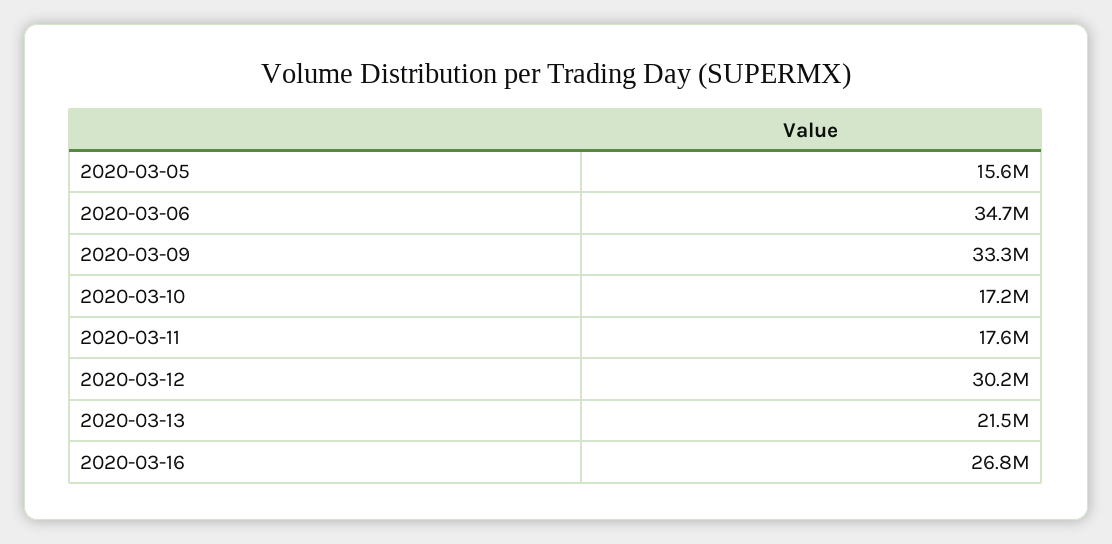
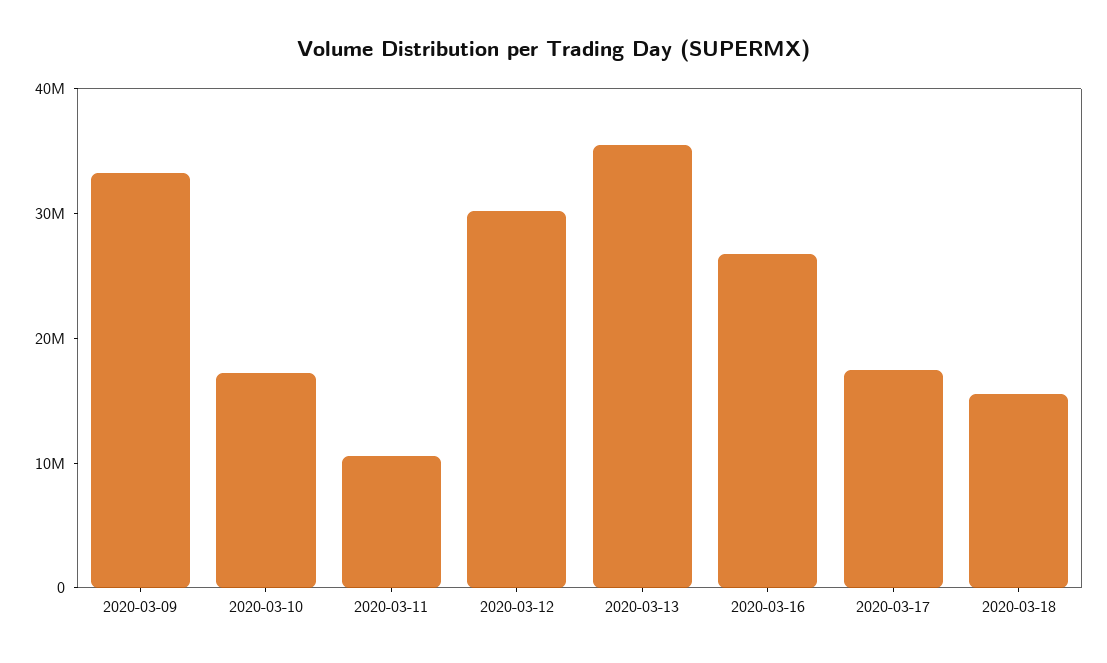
2020-03-05: 15600000 -> none
2020-03-06: 34700000 -> none
2020-03-11: 17600000 -> 10000000
2020-03-13: 21500000 -> 36000000
2020-03-17: none -> 18000000
2020-03-18: none -> 16000000

